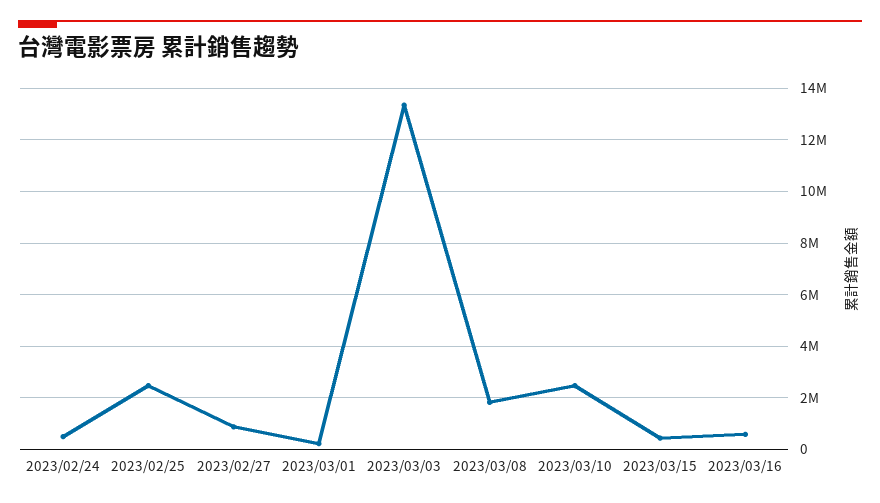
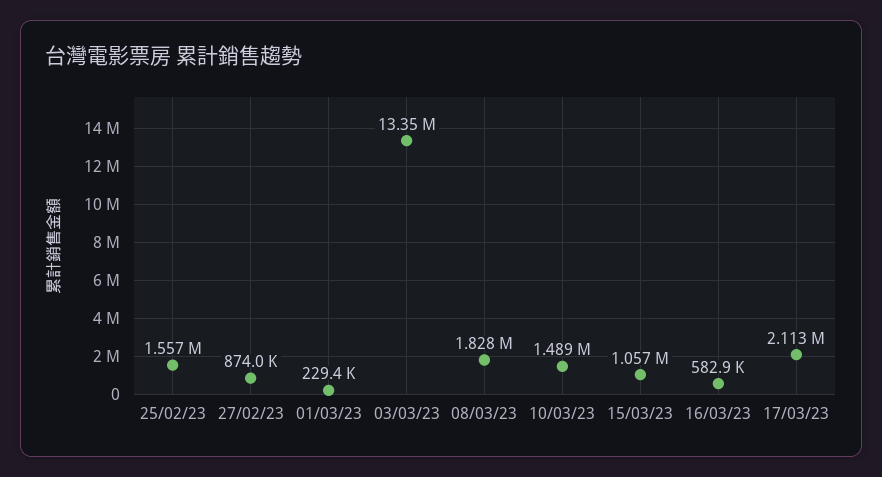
2023/02/24: 500000 -> none
2023/02/25: 2500000 -> 1557000
2023/03/10: 2500000 -> 1489000
2023/03/15: 500000 -> 1057000
17/03/23: none -> 2113000

